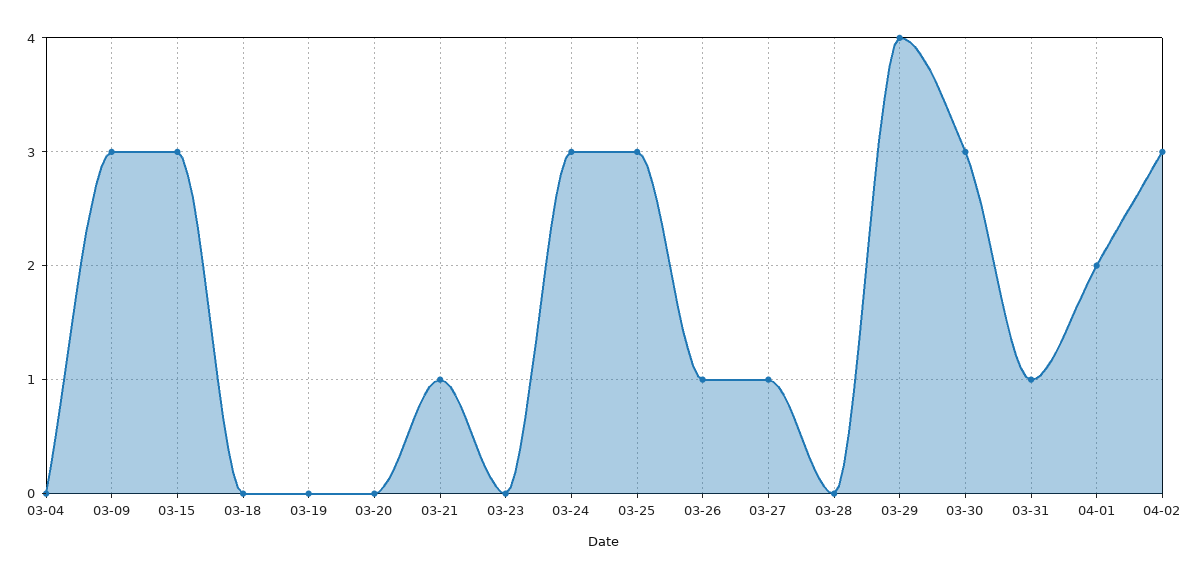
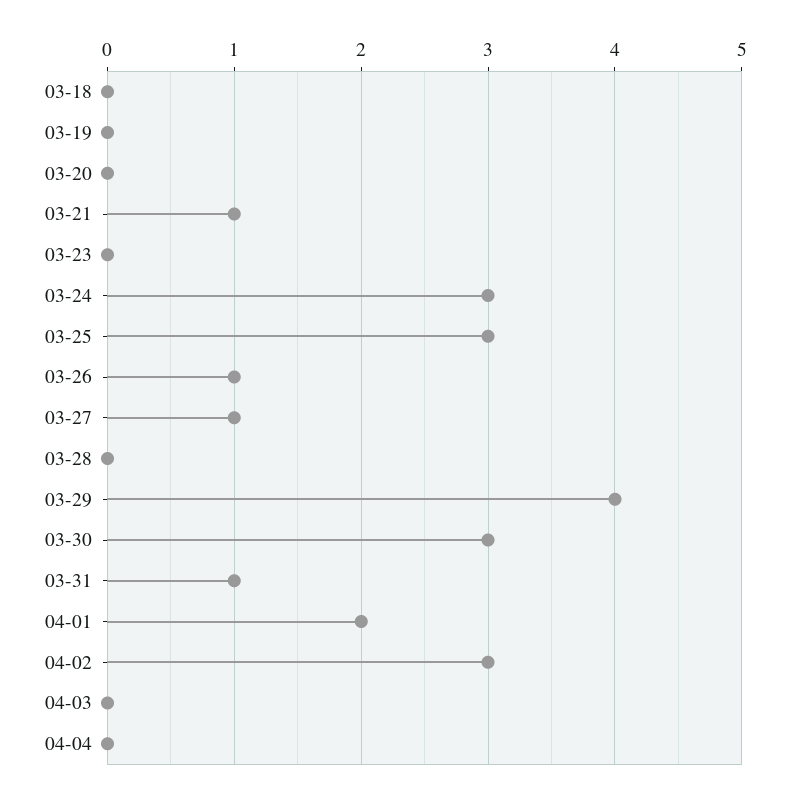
03-04: 0 -> none
03-09: 3 -> none
03-15: 3 -> none
04-03: none -> 0
04-04: none -> 0

